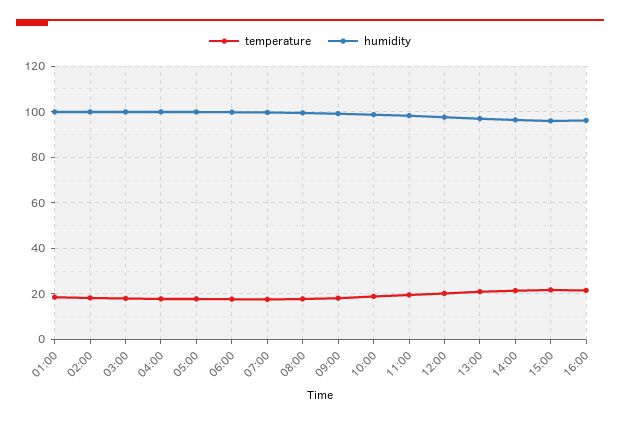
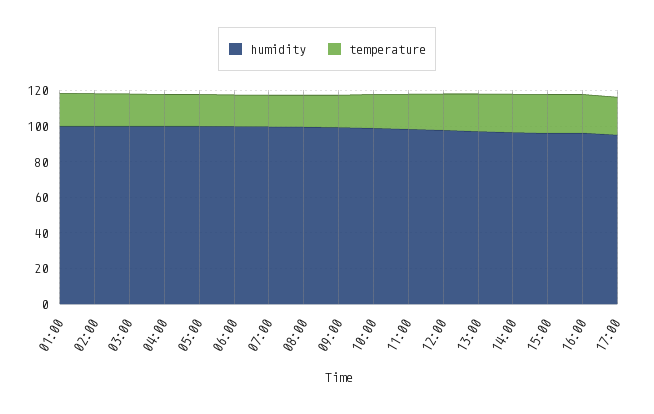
humidity, 17:00: none -> 95
temperature, 17:00: none -> 20

